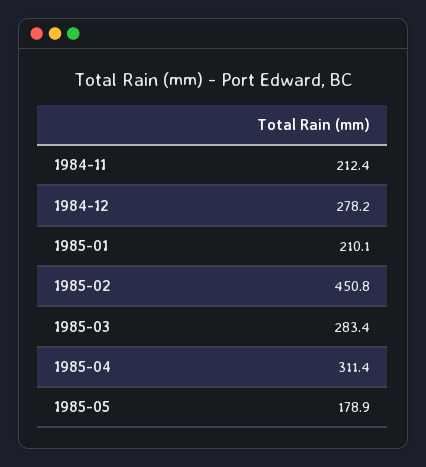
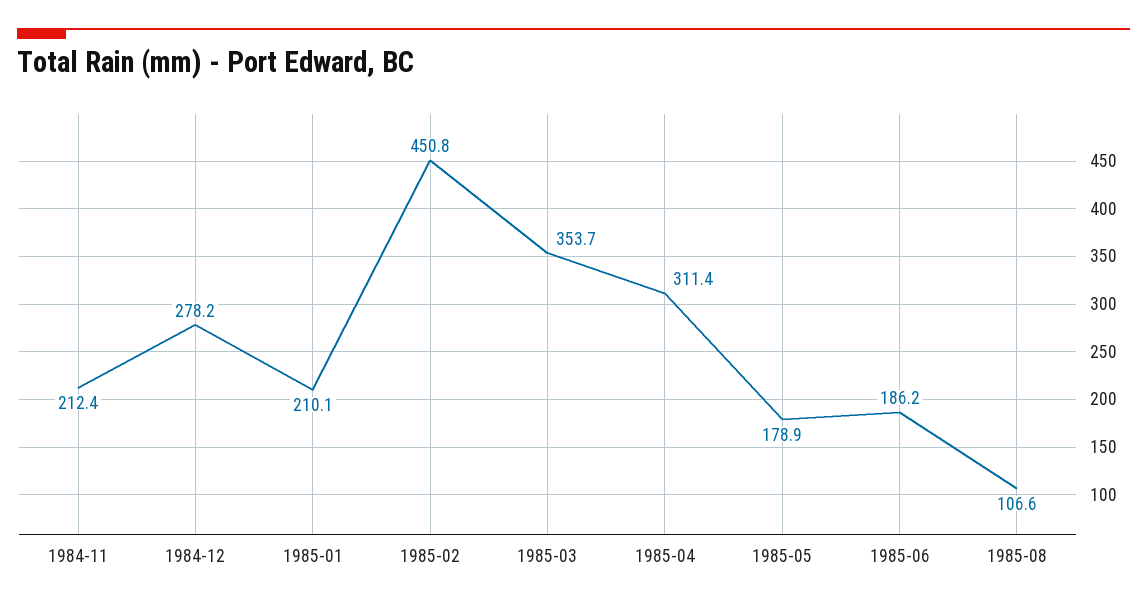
1985-03: 283.4 -> 353.7
1985-06: none -> 186.2
1985-08: none -> 106.6

